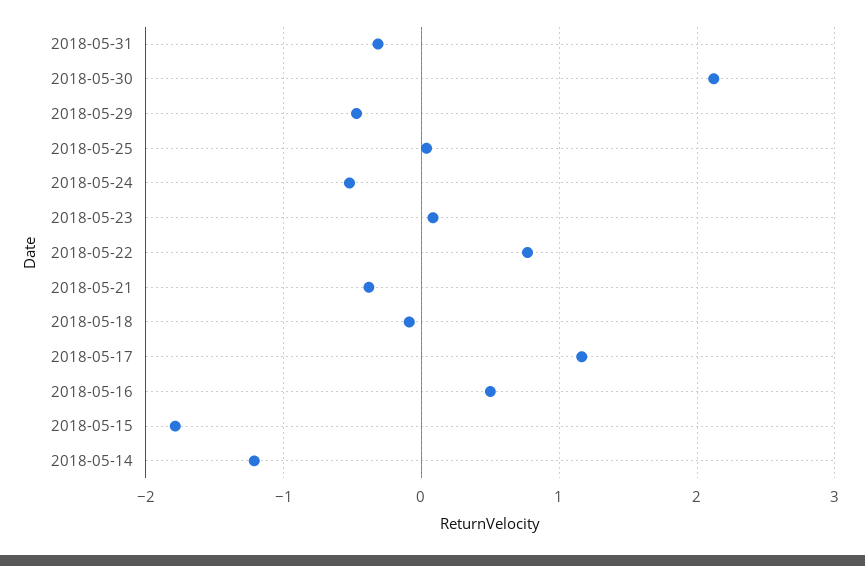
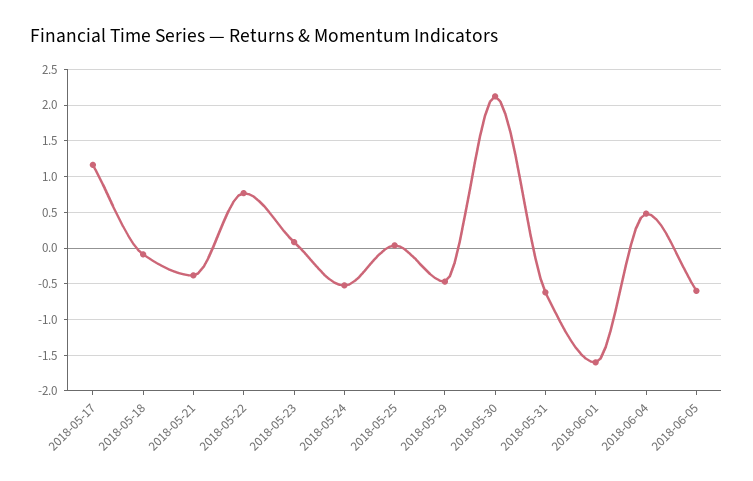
2018-05-31: -0.3 -> -0.6
2018-05-16: 0.5 -> none
2018-05-15: -1.8 -> none
2018-05-14: -1.2 -> none
2018-06-01: none -> -1.6
2018-06-04: none -> 0.5
2018-06-05: none -> -0.6

